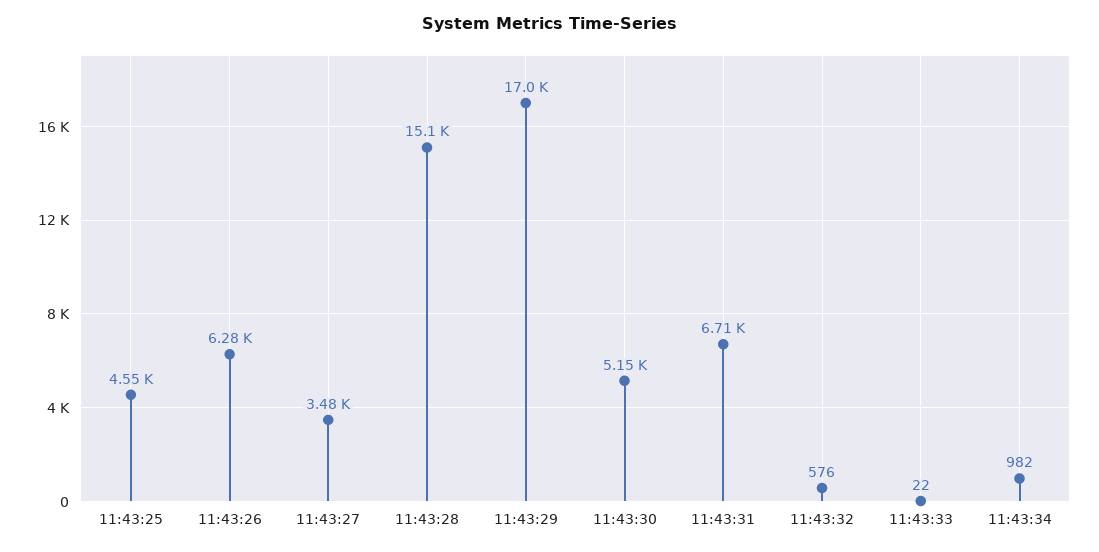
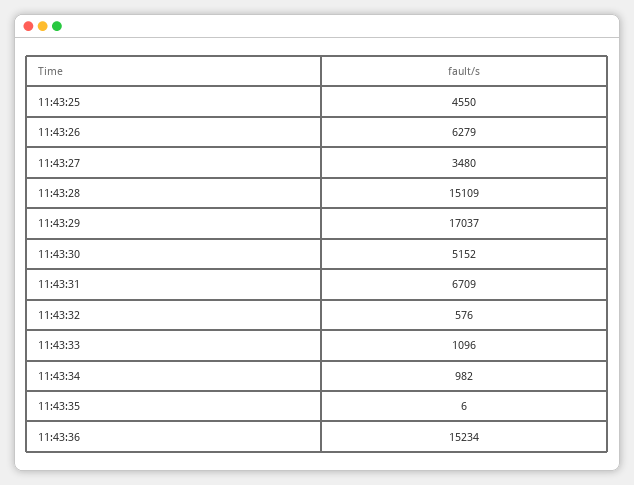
11:43:33: 22 -> 1096
11:43:35: none -> 6
11:43:36: none -> 15234

